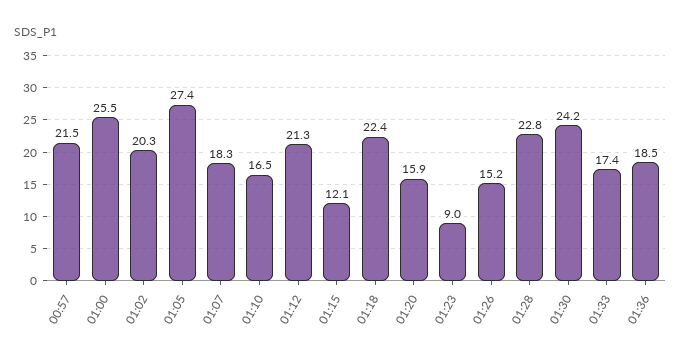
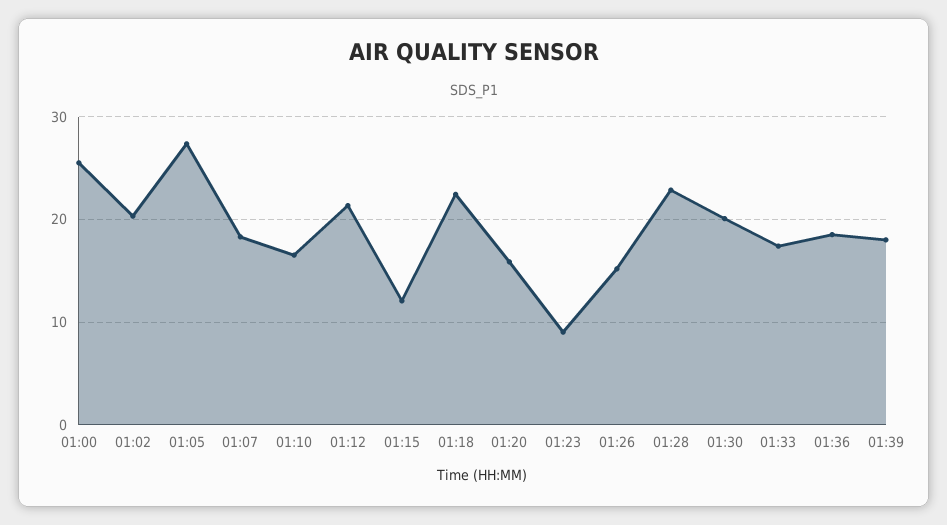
00:57: 21.5 -> none
01:30: 24.2 -> 20
01:39: none -> 18

